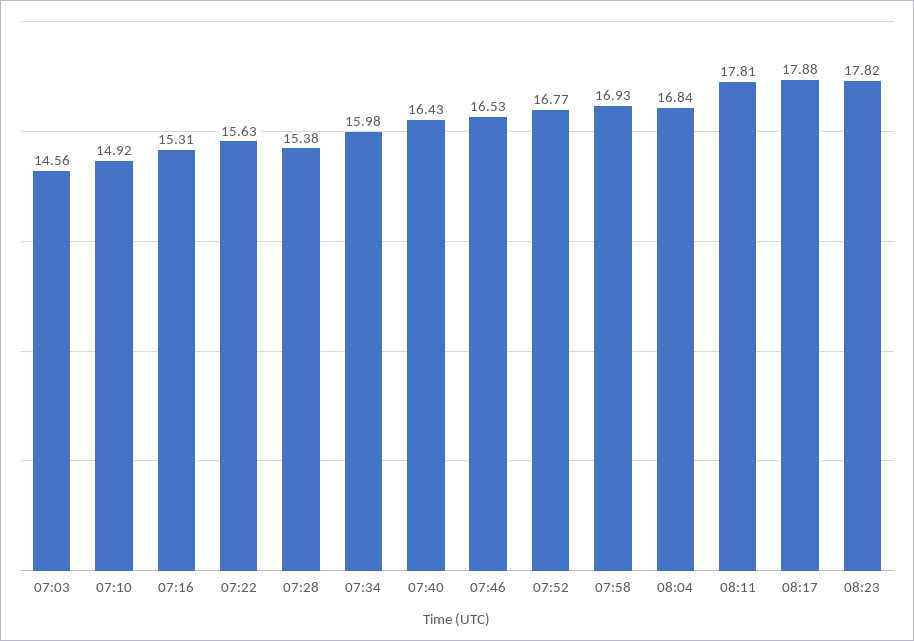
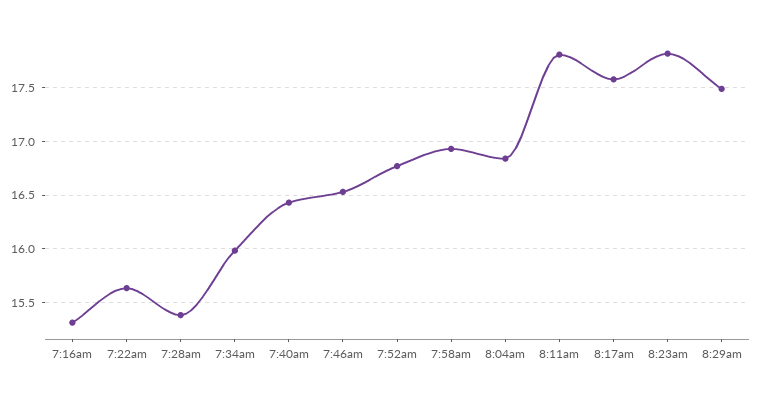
07:03: 14.56 -> none
07:10: 14.92 -> none
08:17: 17.88 -> 17.6
8:29am: none -> 17.5

